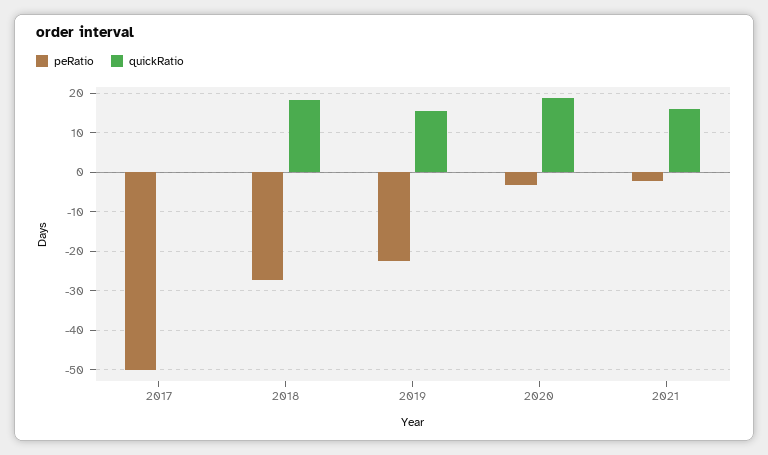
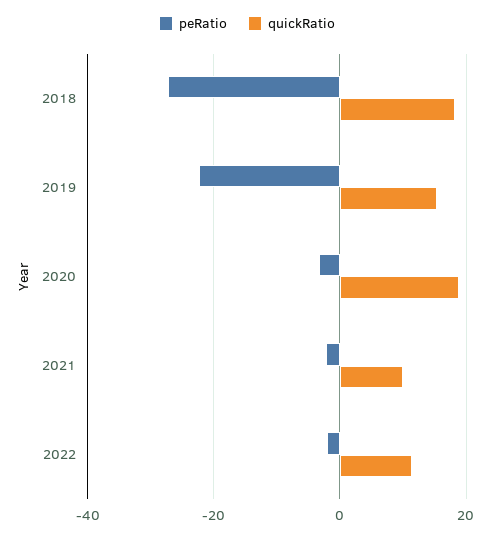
peRatio, 2017: -50 -> none
quickRatio, 2017: 0 -> none
quickRatio, 2021: 16 -> 10
peRatio, 2022: none -> -2
quickRatio, 2022: none -> 12

